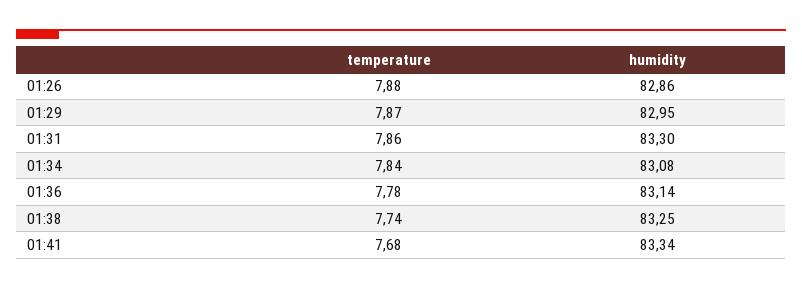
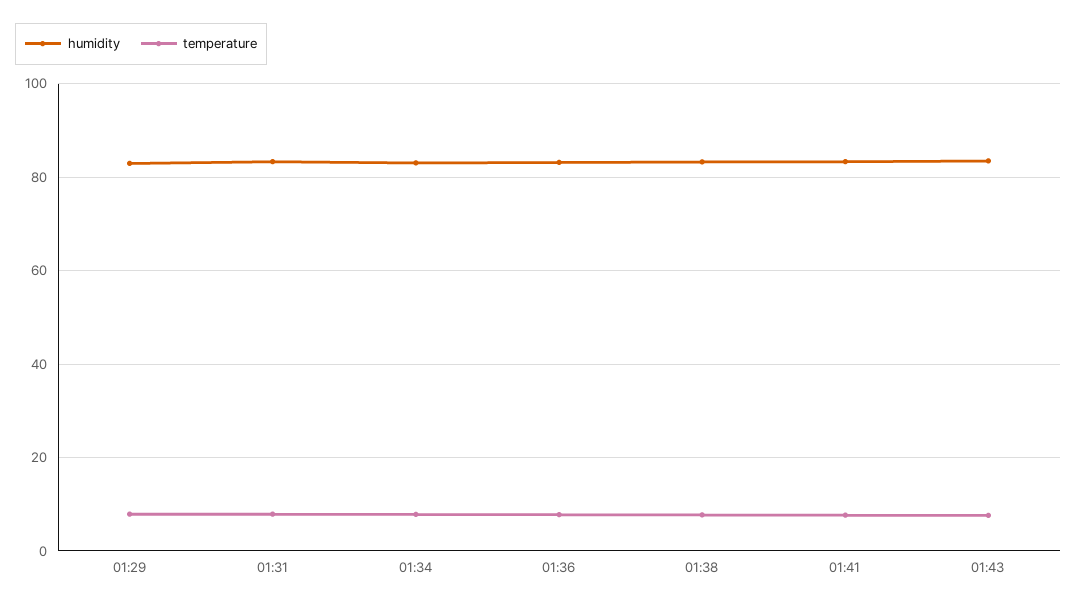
temperature, 01:26: 7.88 -> none
humidity, 01:26: 82.86 -> none
humidity, 01:43: none -> 84
temperature, 01:43: none -> 8

